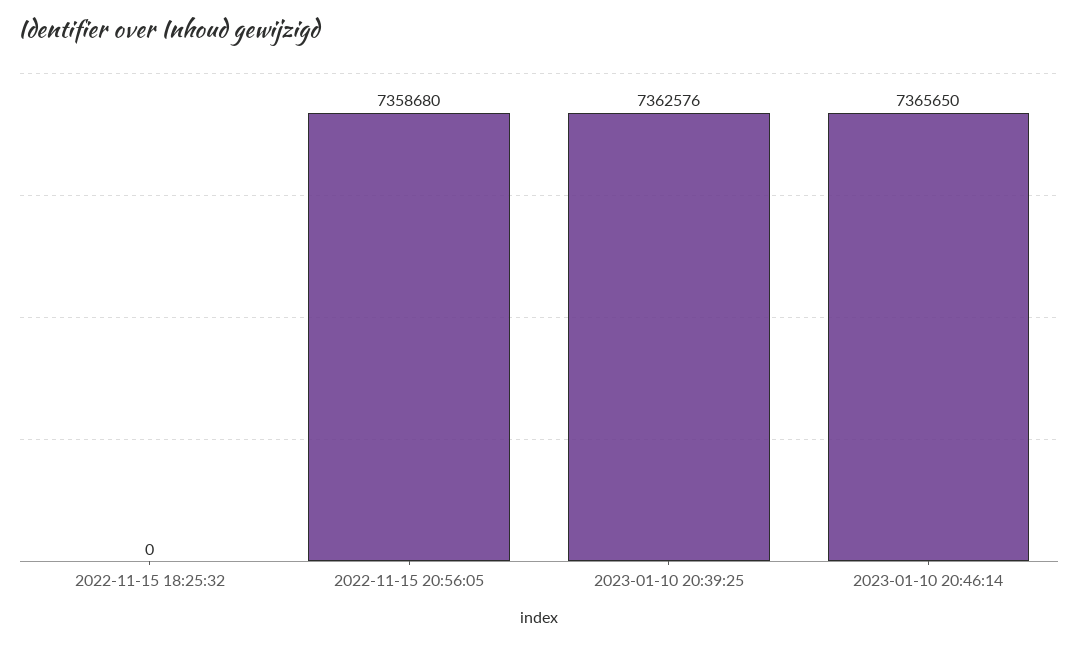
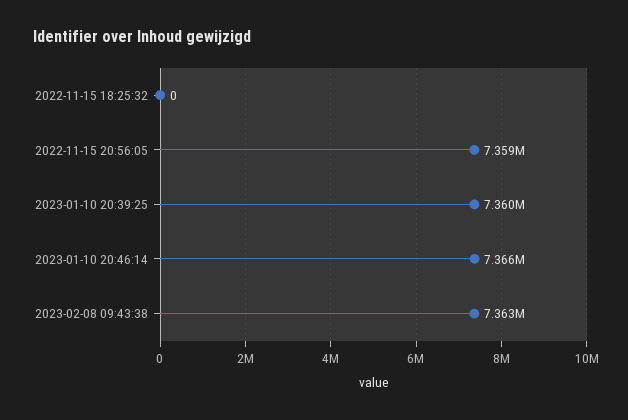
2023-01-10 20:39:25: 7362576 -> 7360000
2023-02-08 09:43:38: none -> 7363000

